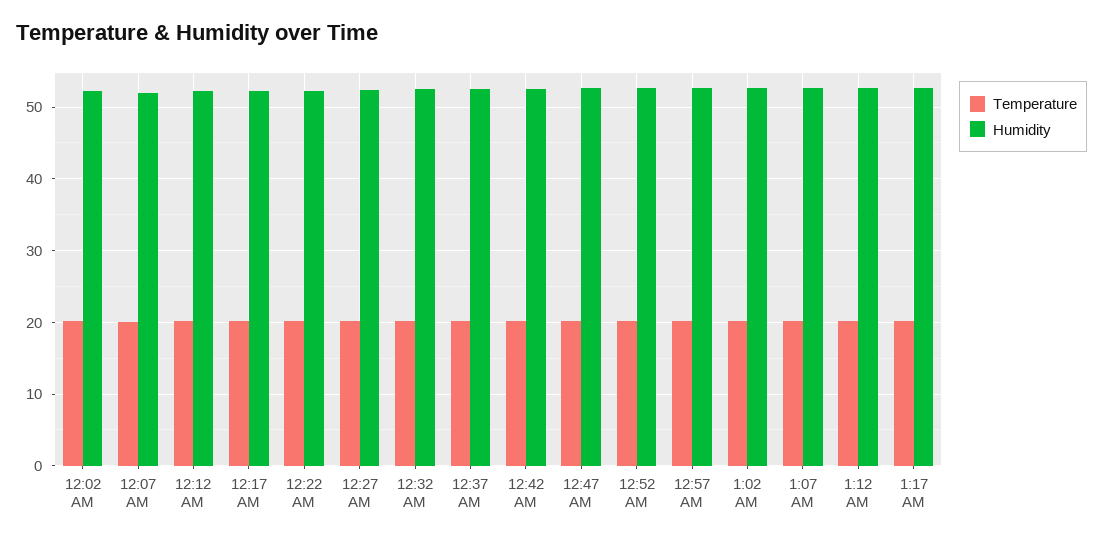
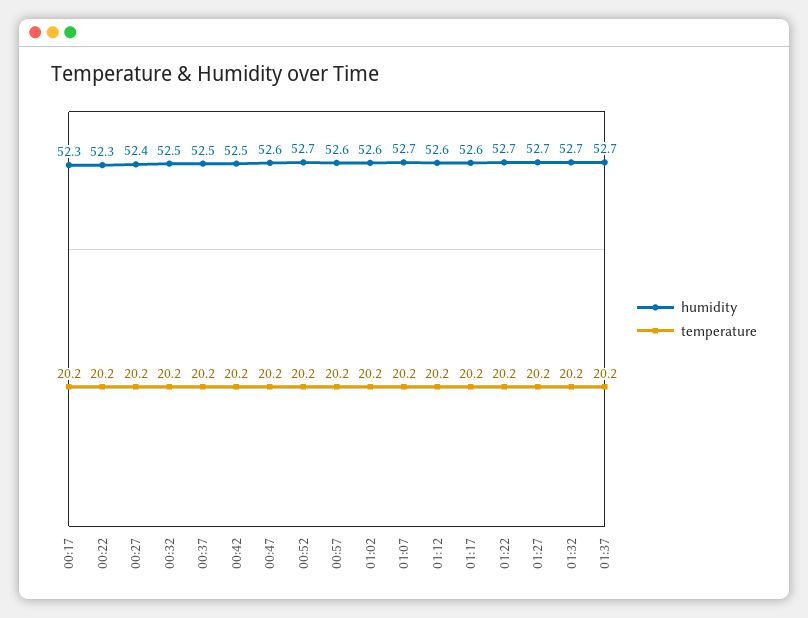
Temperature, 12:02 AM: 20 -> none
Humidity, 12:02 AM: 52 -> none
Temperature, 12:07 AM: 20 -> none
Humidity, 12:07 AM: 52 -> none
Temperature, 12:12 AM: 20 -> none
Humidity, 12:12 AM: 52 -> none
Humidity, 01:22: none -> 52.7
Temperature, 01:22: none -> 20.2
Humidity, 01:27: none -> 52.7
Temperature, 01:27: none -> 20.2
Humidity, 01:32: none -> 52.7
Temperature, 01:32: none -> 20.2
Humidity, 01:37: none -> 52.7
Temperature, 01:37: none -> 20.2

